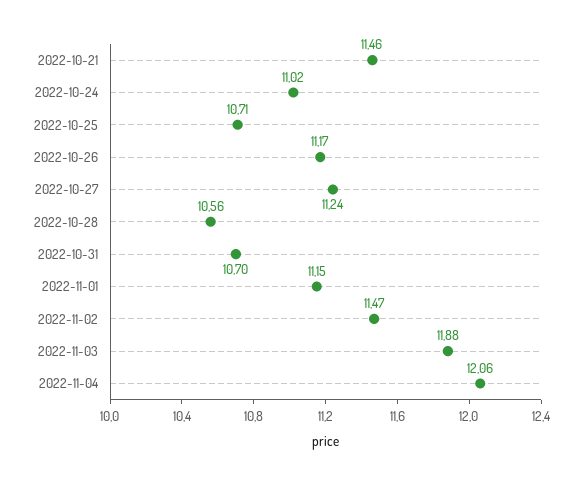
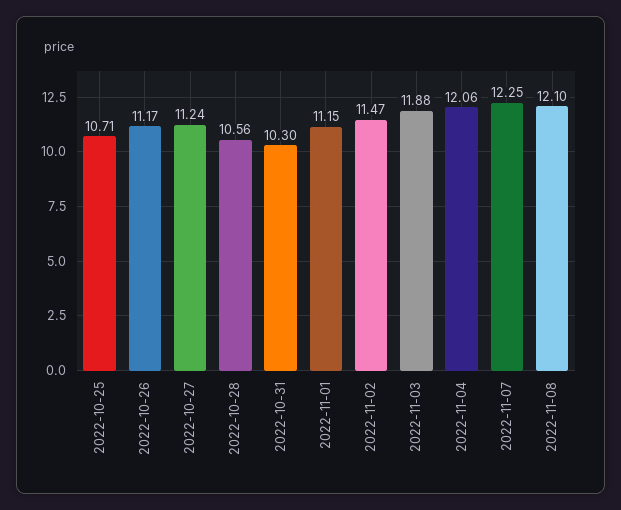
2022-10-21: 11.46 -> none
2022-10-24: 11.02 -> none
2022-10-31: 10.7 -> 10.3
2022-11-07: none -> 12.25
2022-11-08: none -> 12.1

